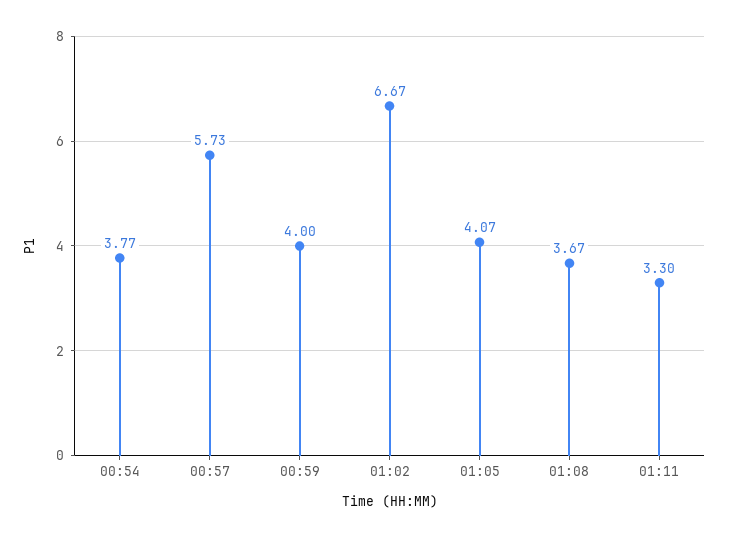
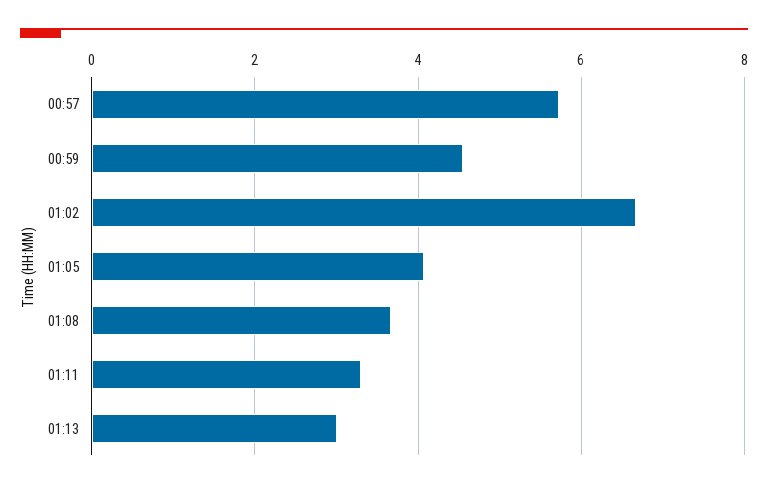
00:54: 3.77 -> none
00:59: 4 -> 4.6
01:13: none -> 3

